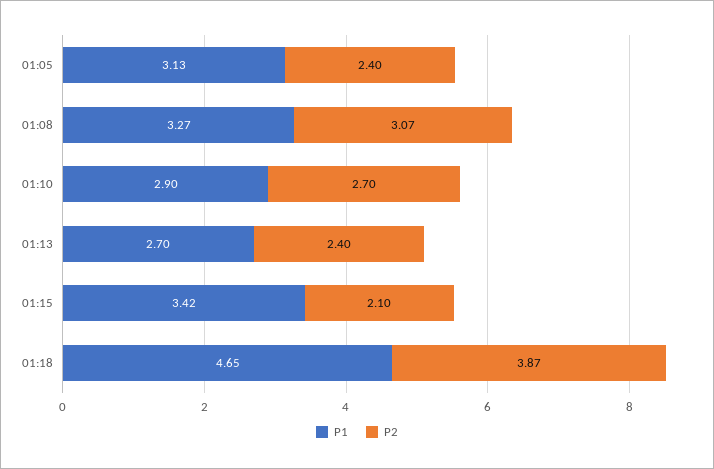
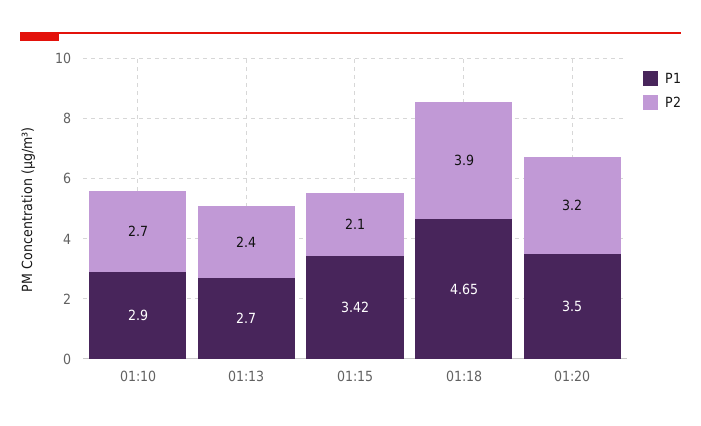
P1, 01:05: 3.13 -> none
P2, 01:05: 2.4 -> none
P1, 01:08: 3.27 -> none
P2, 01:08: 3.07 -> none
P2, 01:18: 3.87 -> 3.9
P1, 01:20: none -> 3.5
P2, 01:20: none -> 3.2

